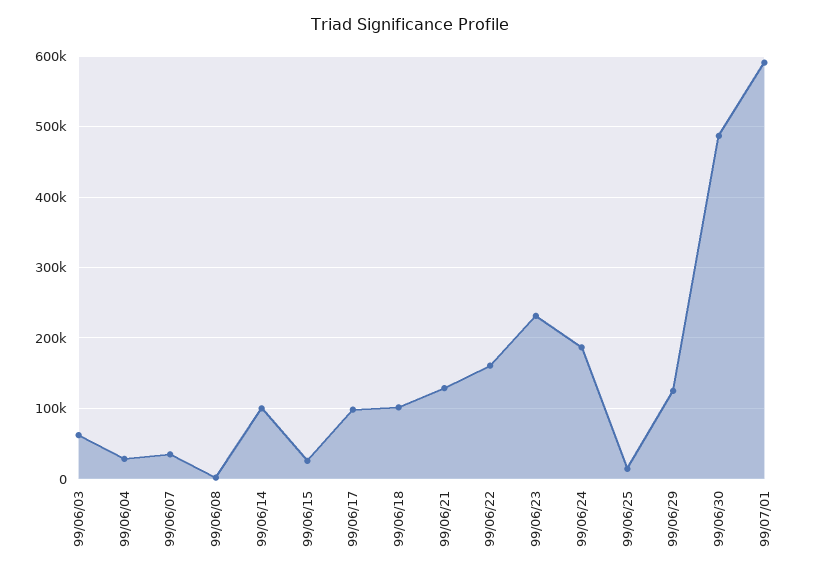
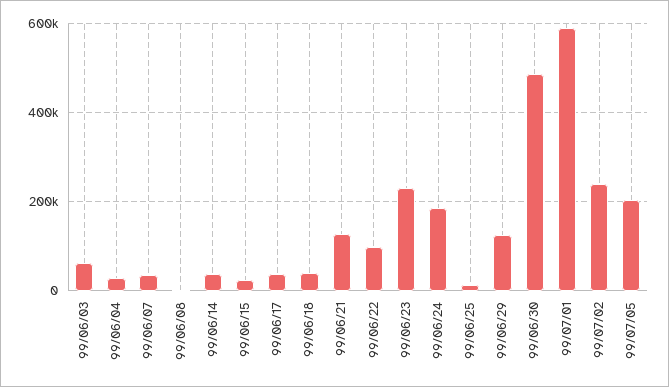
99/06/14: 100000 -> 40000
99/06/17: 100000 -> 40000
99/06/18: 100000 -> 40000
99/06/22: 160000 -> 100000
99/07/02: none -> 240000
99/07/05: none -> 200000

